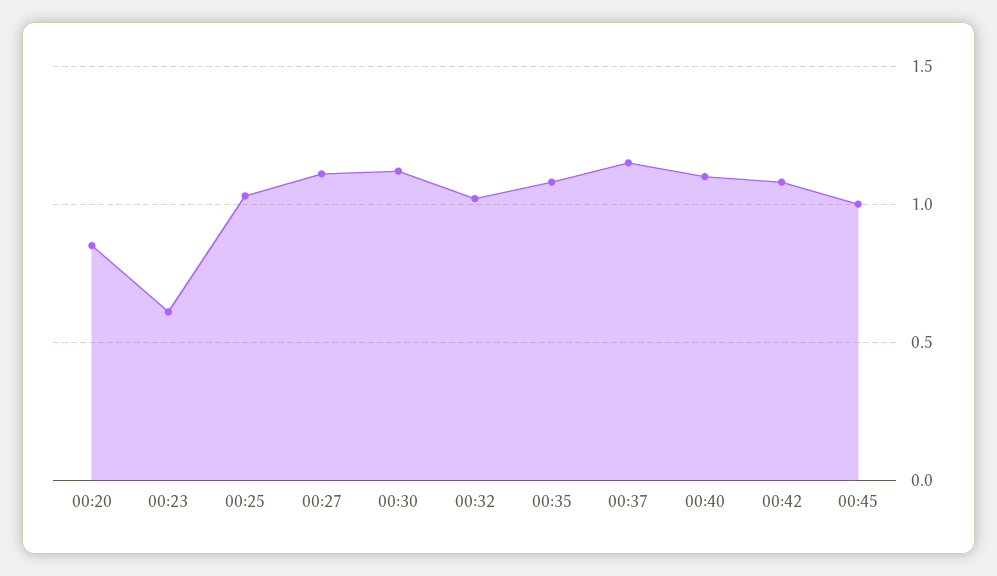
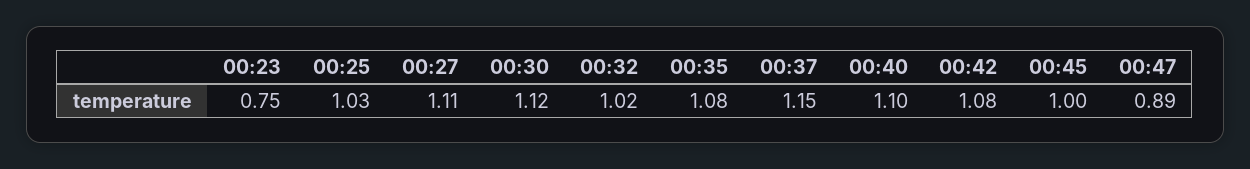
00:20: 0.85 -> none
00:23: 0.6 -> 0.75
00:47: none -> 0.89

